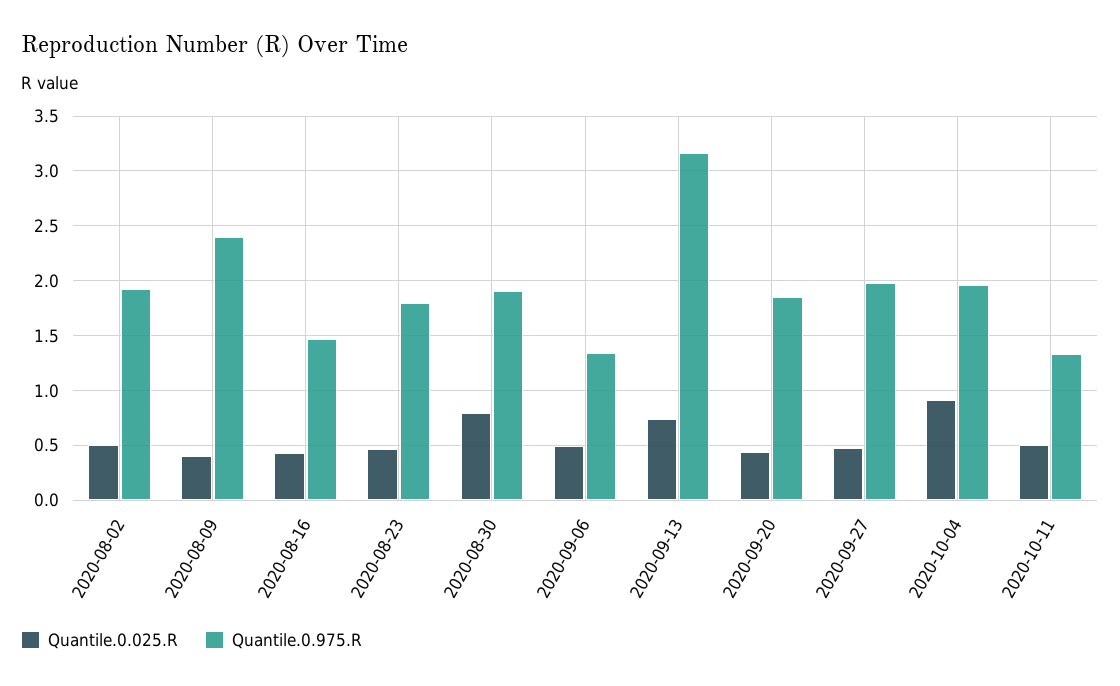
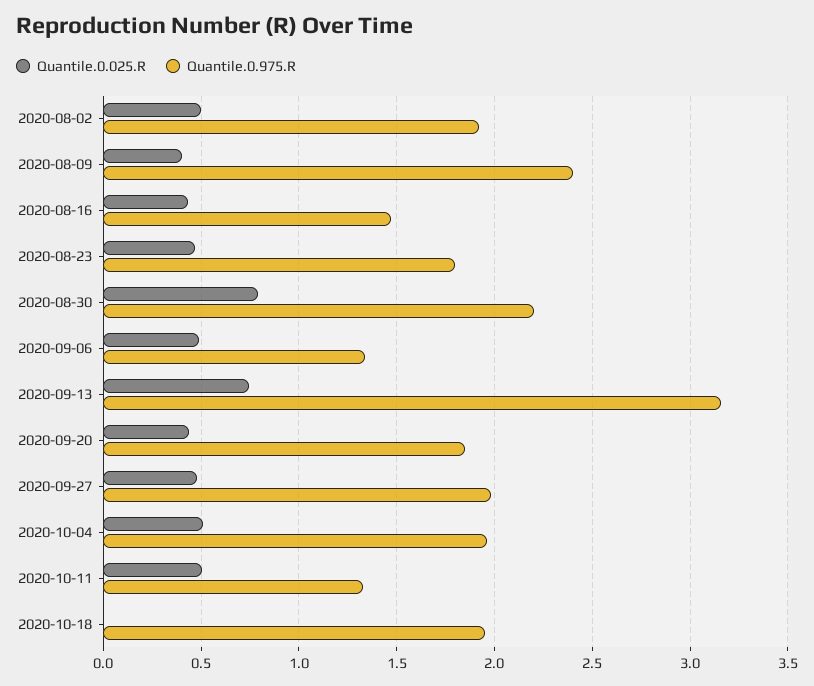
Quantile.0.975.R, 2020-08-30: 1.9 -> 2.2
Quantile.0.025.R, 2020-10-04: 0.9 -> 0.5
Quantile.0.025.R, 2020-10-18: none -> 0
Quantile.0.975.R, 2020-10-18: none -> 1.95

